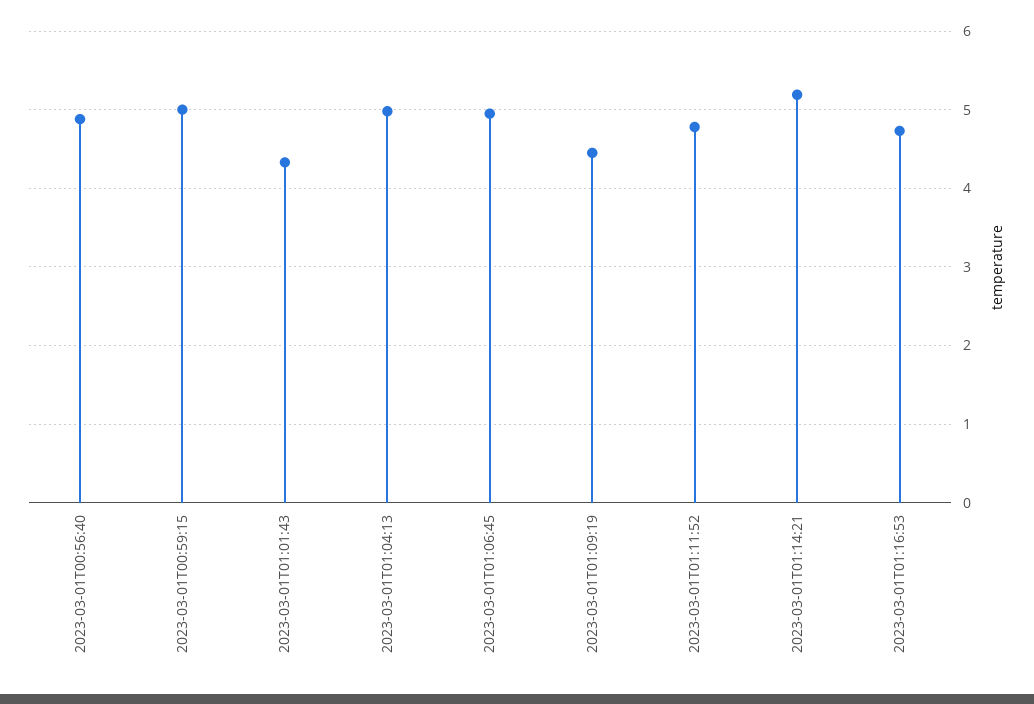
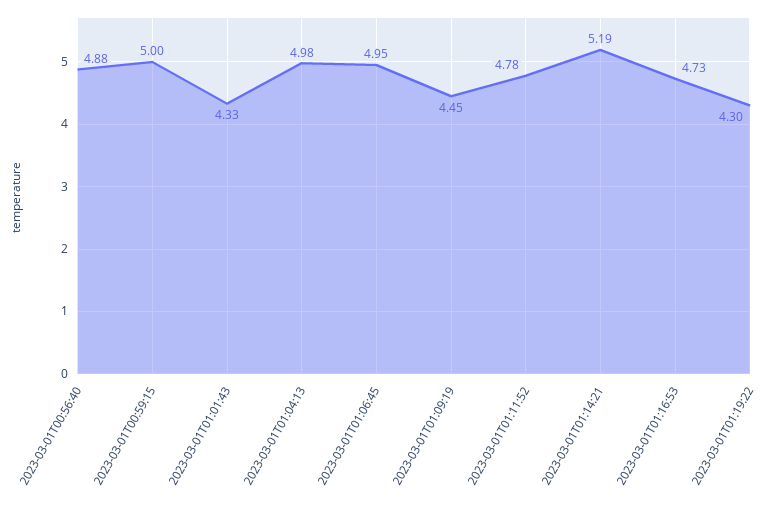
2023-03-01T01:19:22: none -> 4.3

